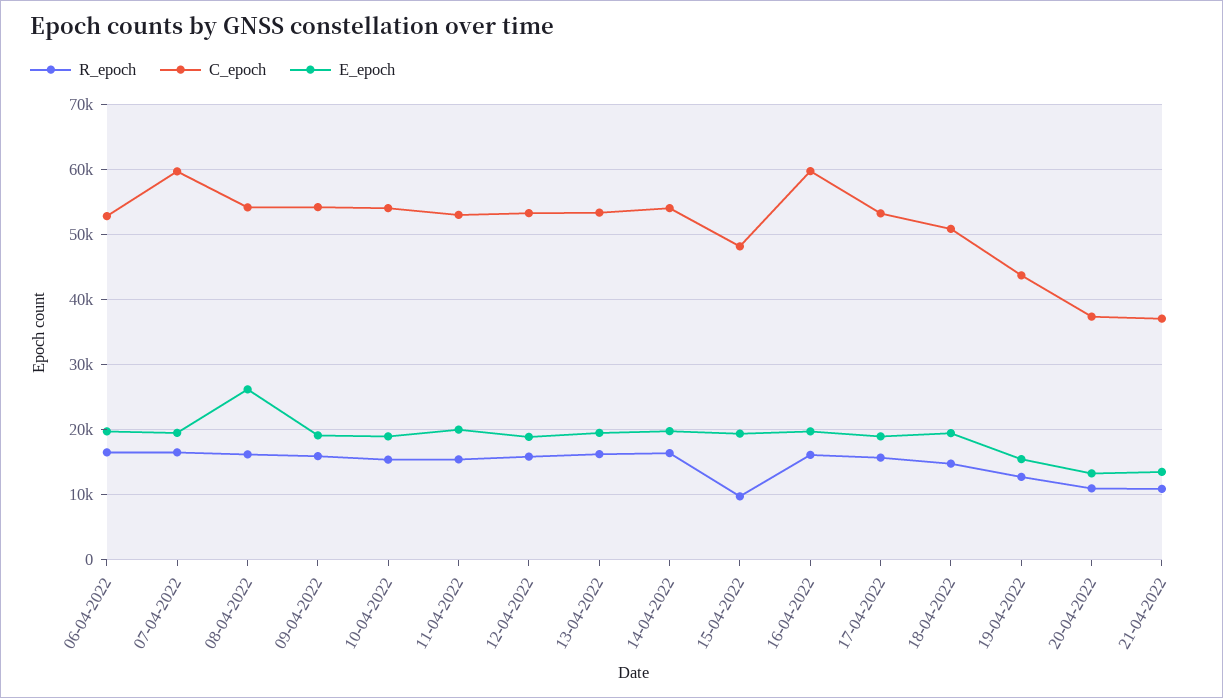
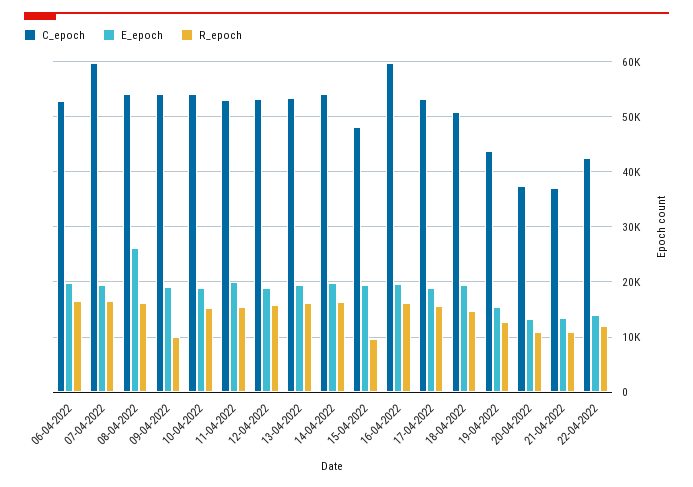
R_epoch, 09-04-2022: 16000 -> 10000
C_epoch, 22-04-2022: none -> 42000
E_epoch, 22-04-2022: none -> 14000
R_epoch, 22-04-2022: none -> 12000

